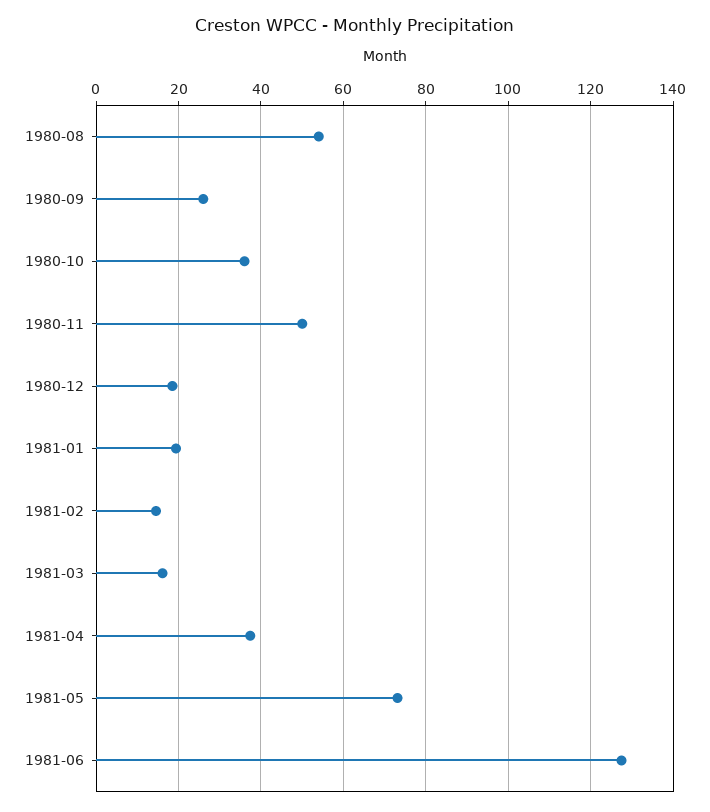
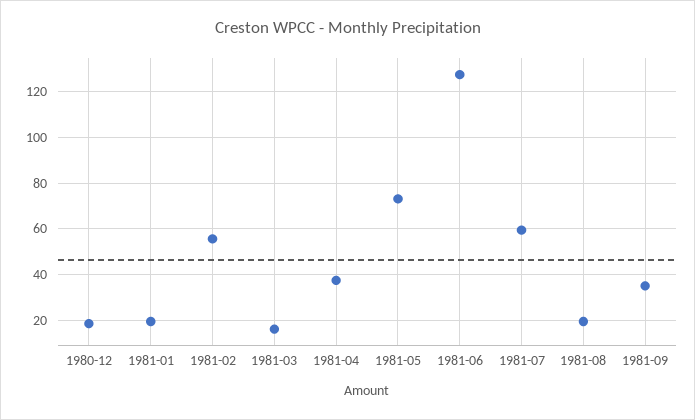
1980-08: 54 -> none
1980-09: 26 -> none
1980-10: 36 -> none
1980-11: 50 -> none
1981-02: 14 -> 55
1981-07: none -> 60
1981-08: none -> 20
1981-09: none -> 35

